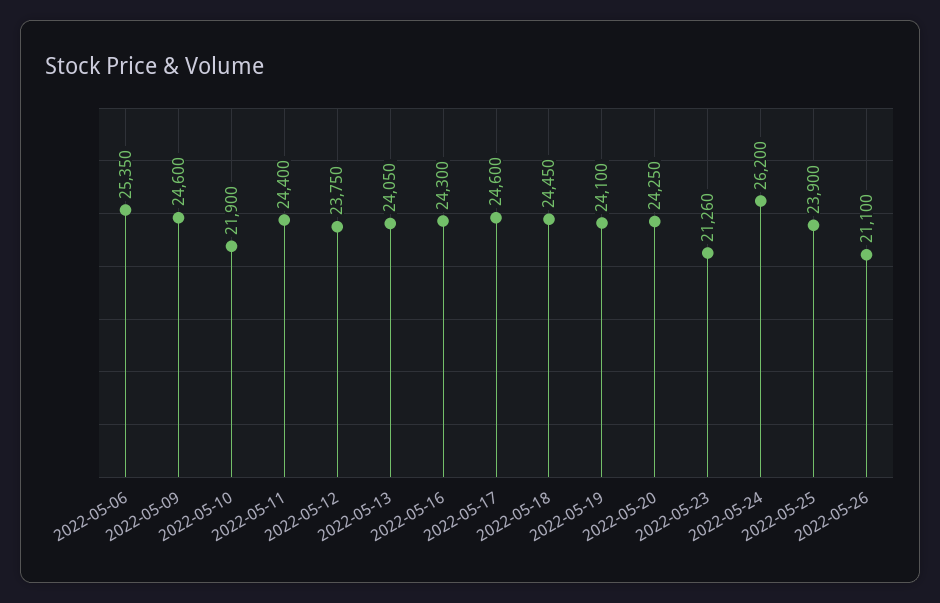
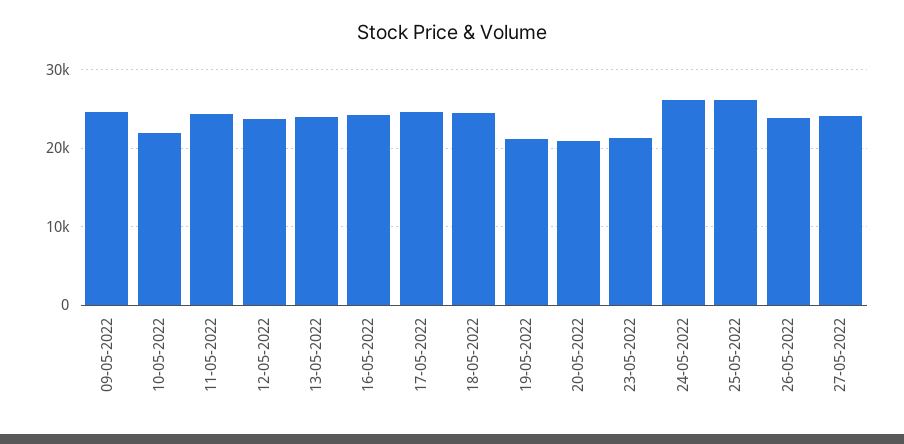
2022-05-06: 25350 -> none
2022-05-19: 24100 -> 21000
2022-05-20: 24250 -> 21000
2022-05-25: 23900 -> 26000
2022-05-26: 21100 -> 24000
27-05-2022: none -> 24000

